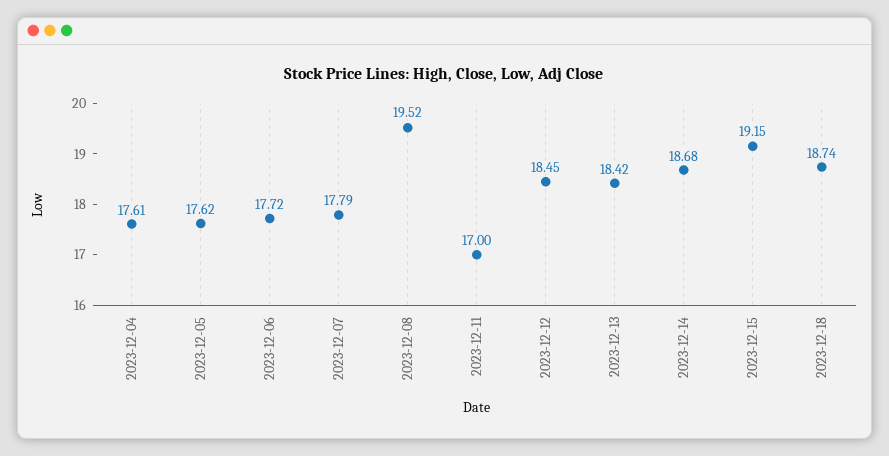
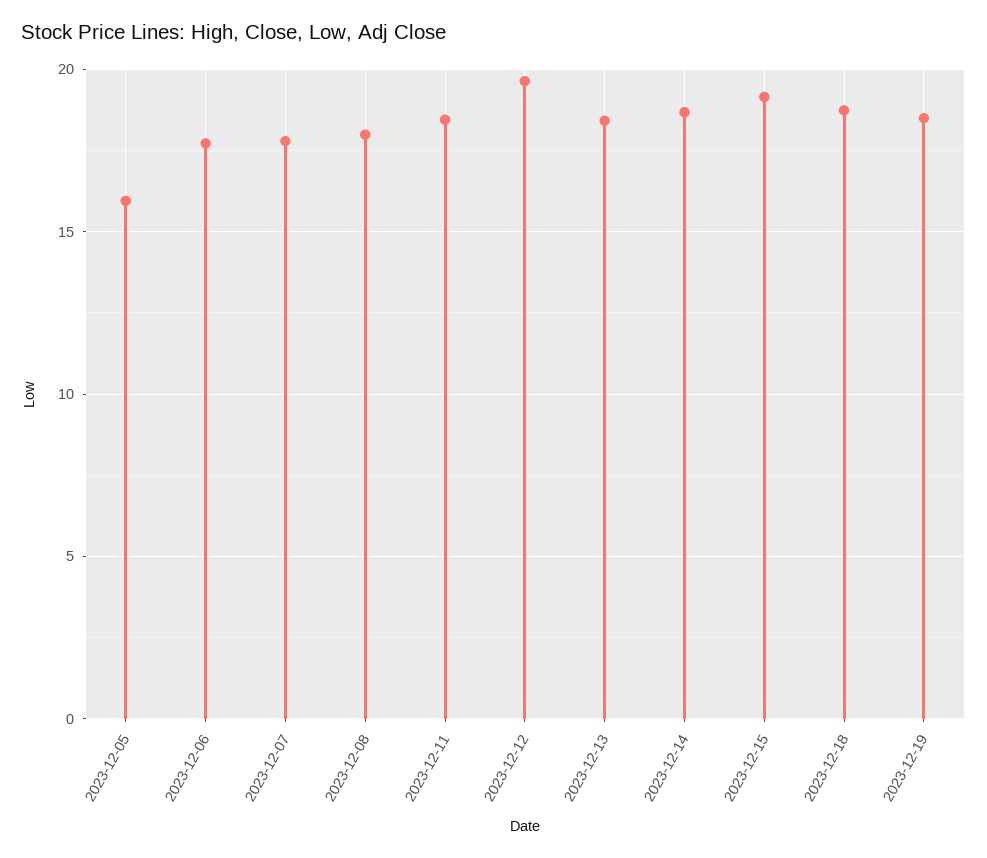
2023-12-04: 17.61 -> none
2023-12-05: 17.62 -> 16
2023-12-08: 19.52 -> 18
2023-12-11: 17 -> 18.5
2023-12-12: 18.45 -> 19.5
2023-12-19: none -> 18.5

